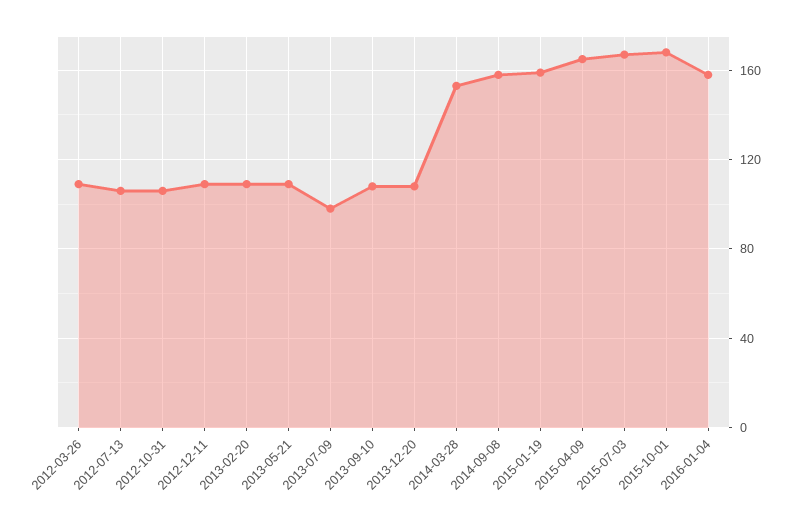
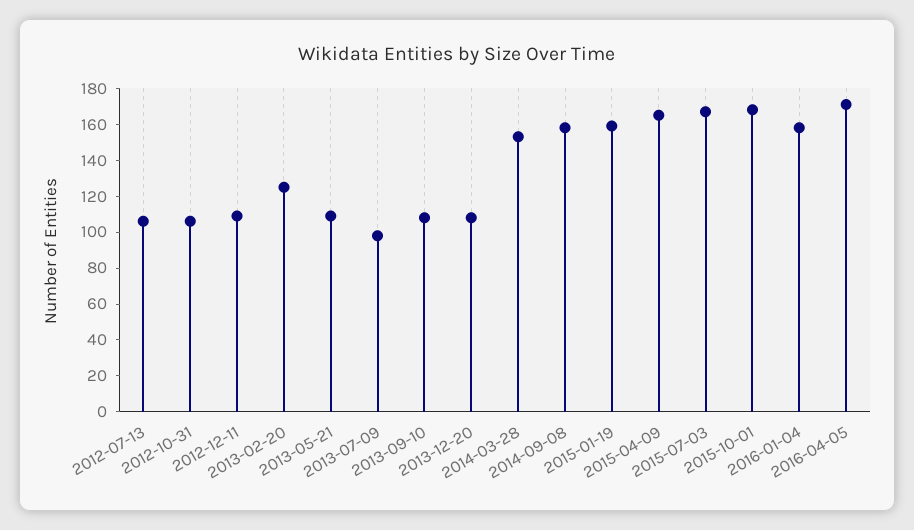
2012-03-26: 110 -> none
2013-02-20: 110 -> 125
2016-04-05: none -> 170

